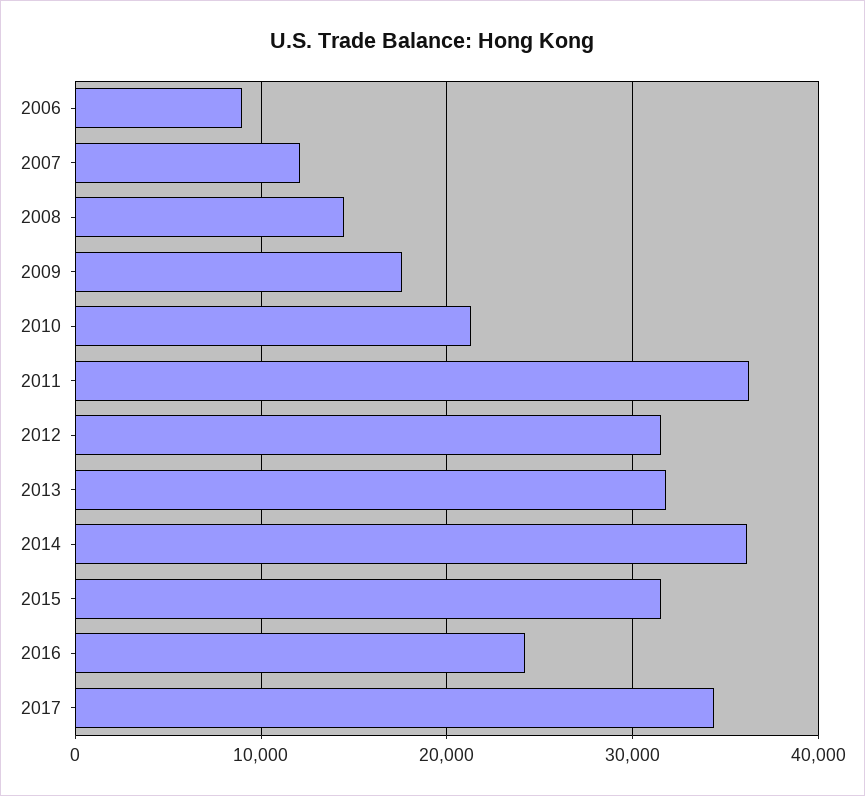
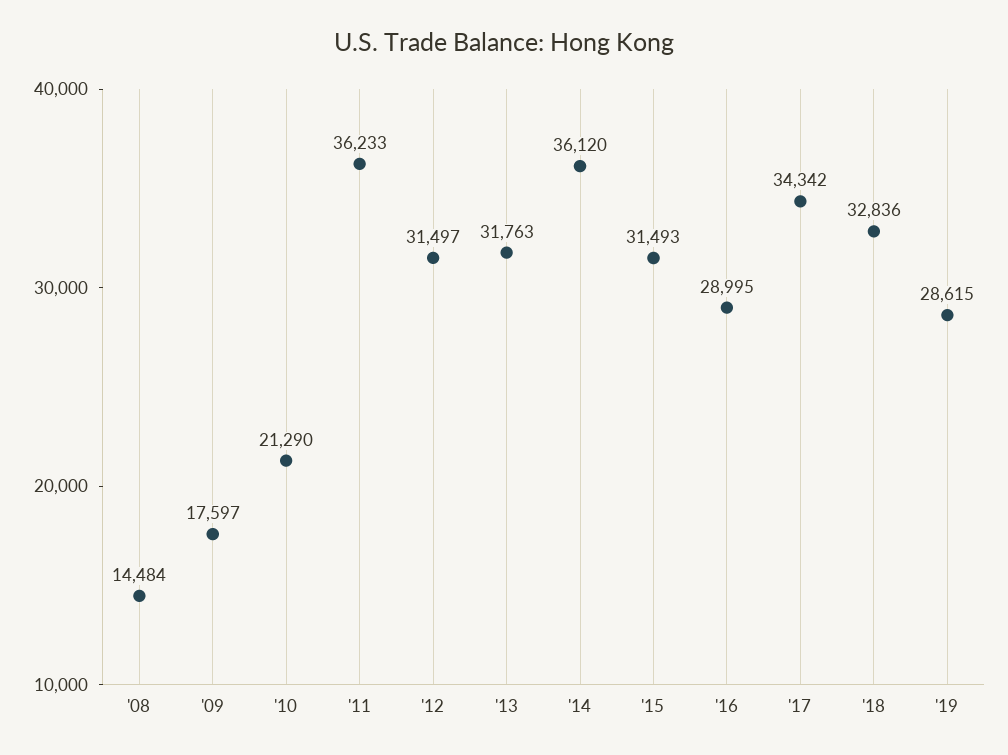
2006: 9000 -> none
2007: 12000 -> none
2016: 24000 -> 28995
'18: none -> 32836
'19: none -> 28615

